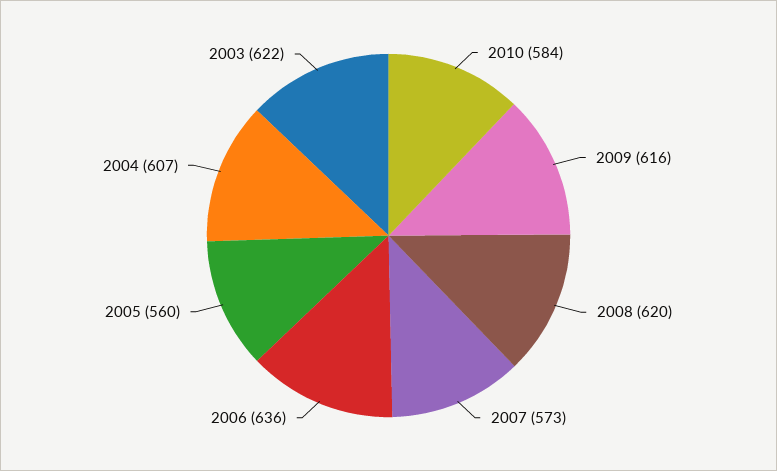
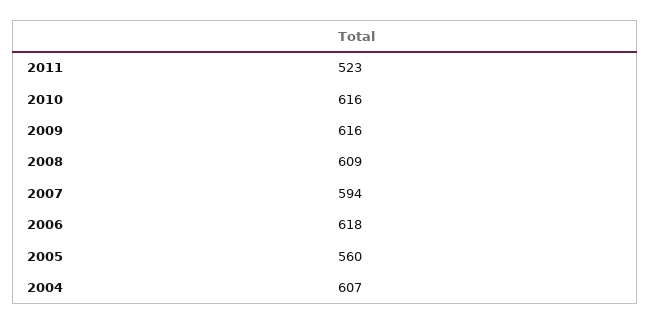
2010: 584 -> 616
2008: 620 -> 609
2007: 573 -> 594
2006: 636 -> 618
2003: 622 -> none
2011: none -> 523

